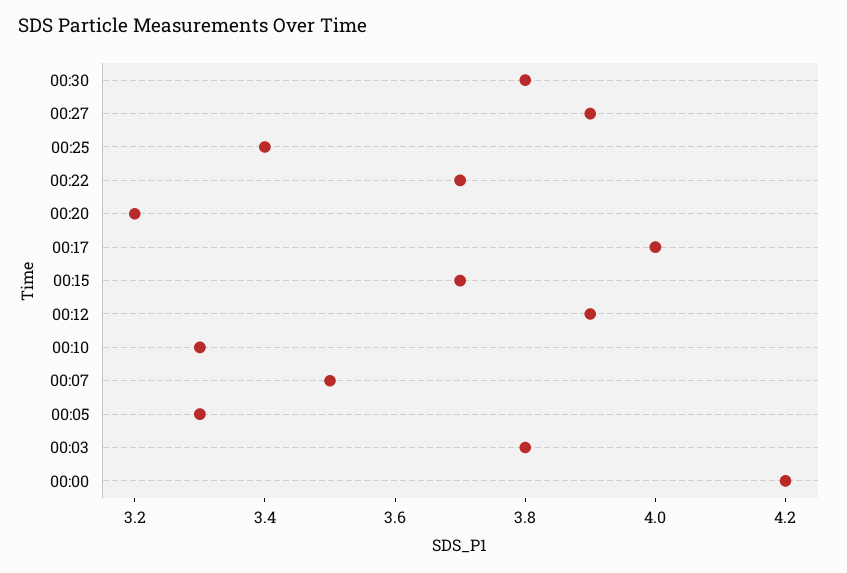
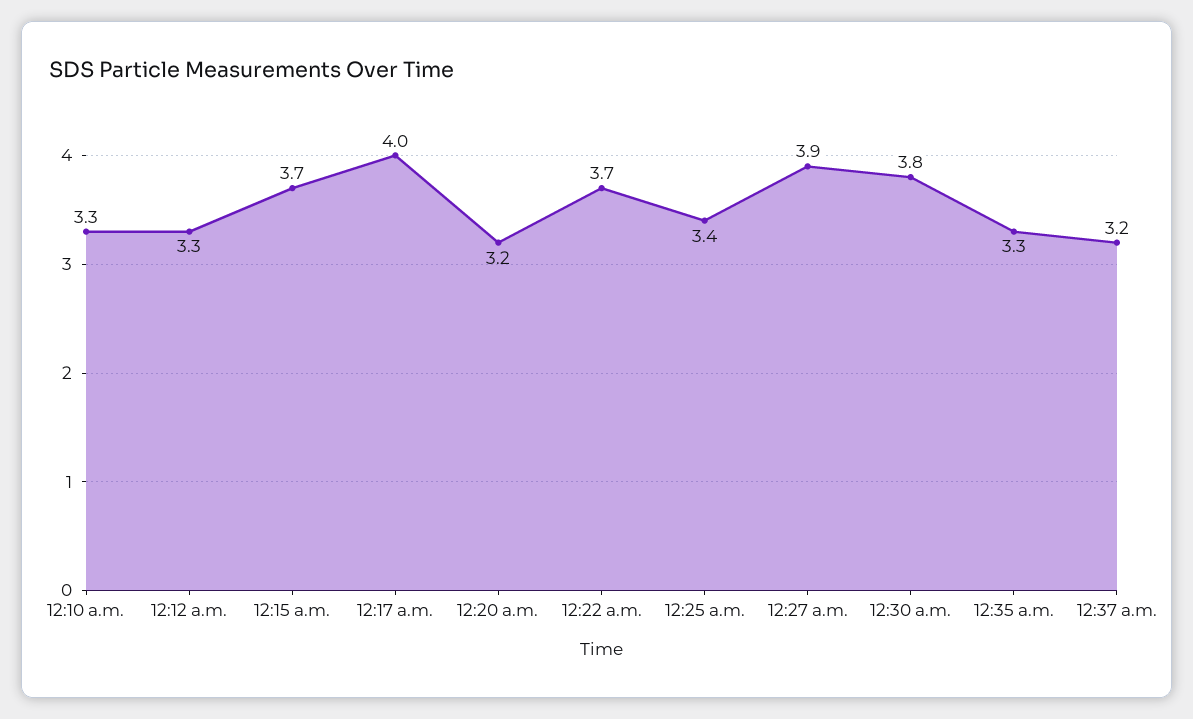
00:12: 3.9 -> 3.3
00:07: 3.5 -> none
00:05: 3.3 -> none
00:03: 3.8 -> none
00:00: 4.2 -> none
12:35 a.m.: none -> 3.3
12:37 a.m.: none -> 3.2

